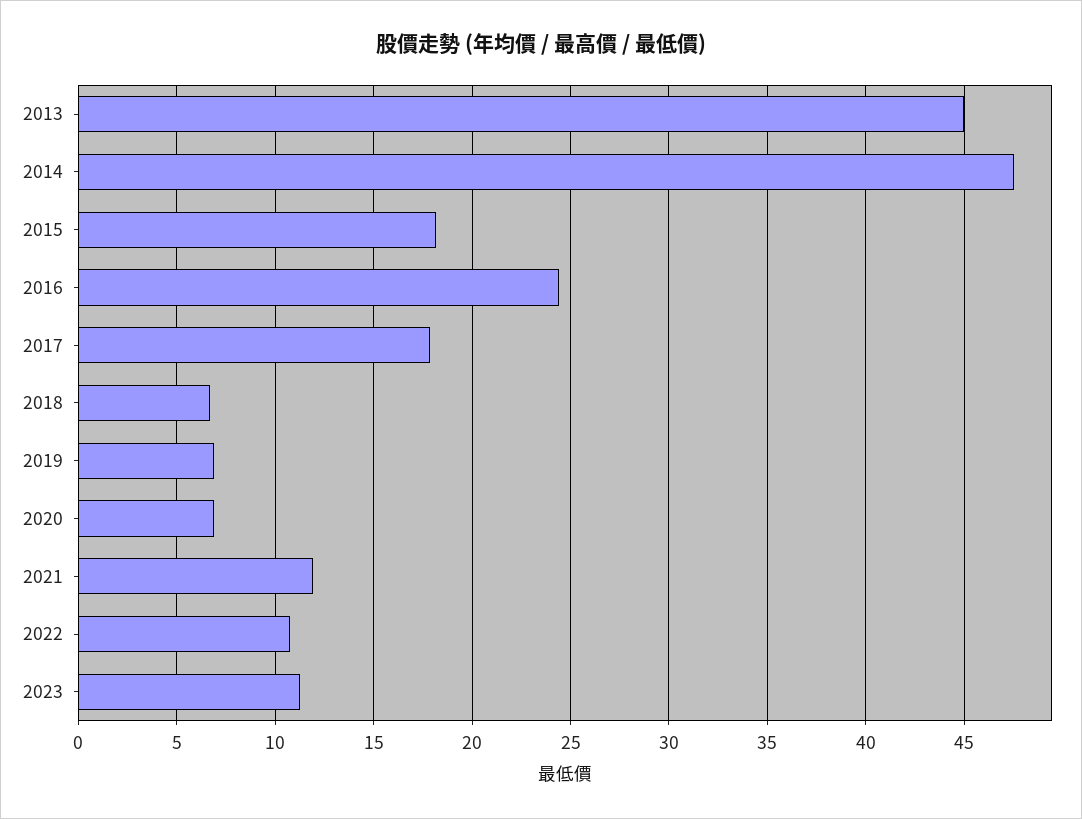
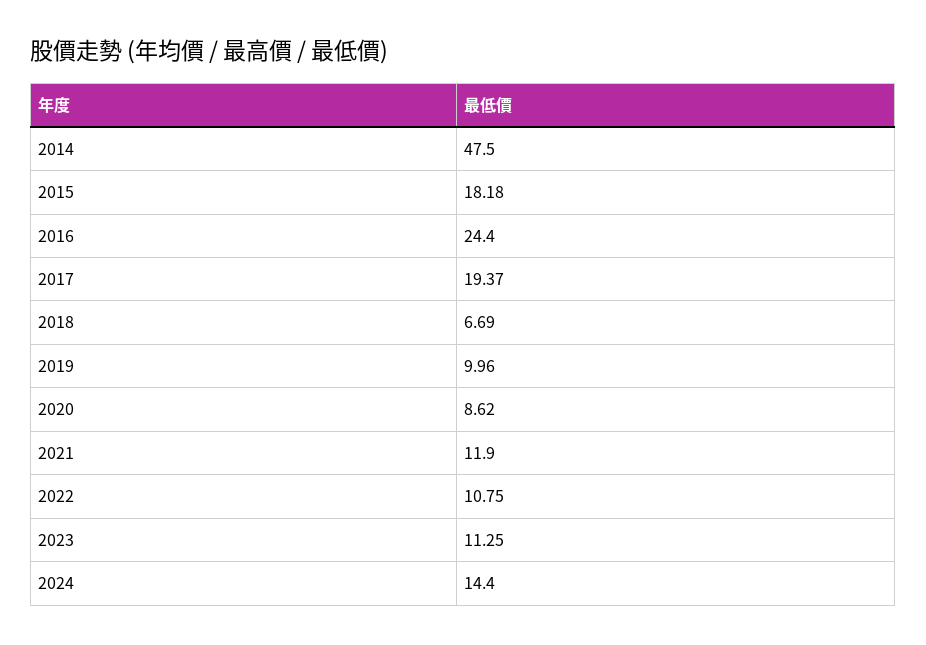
2013: 45 -> none
2017: 18 -> 19.37
2019: 7 -> 9.96
2020: 7 -> 8.62
2024: none -> 14.4

